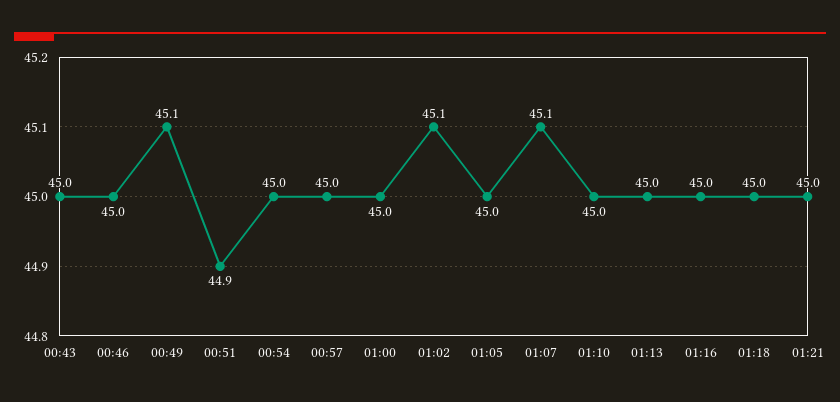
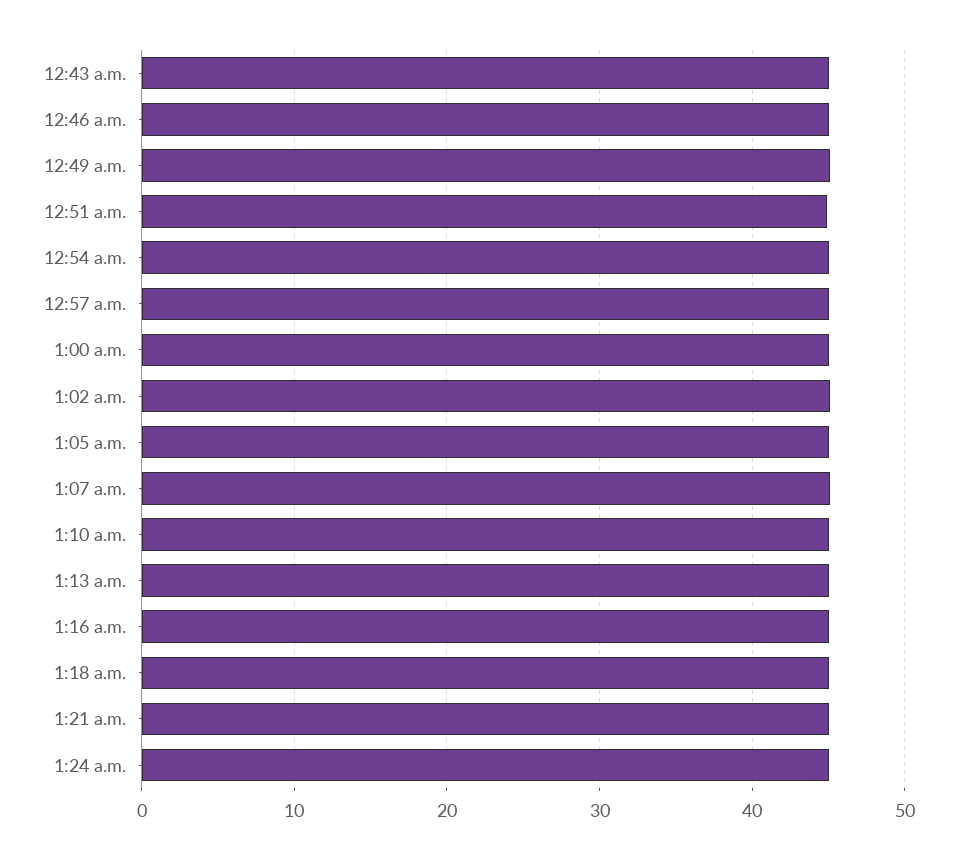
1:24 a.m.: none -> 45

